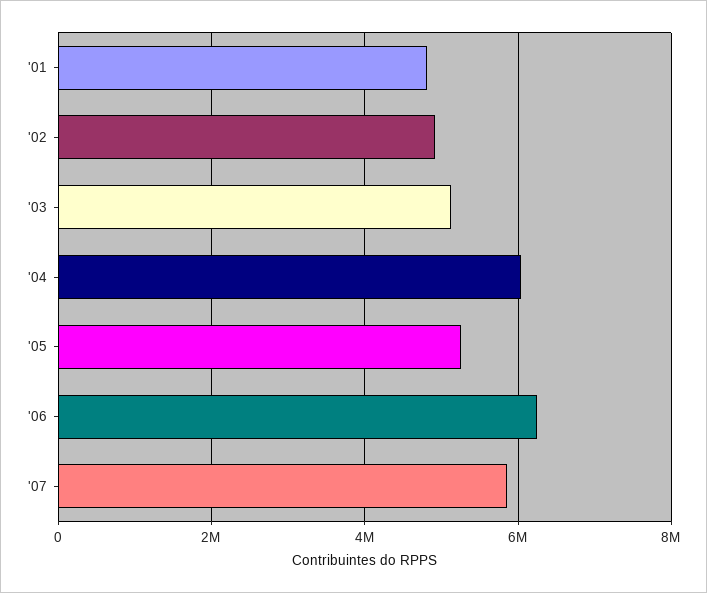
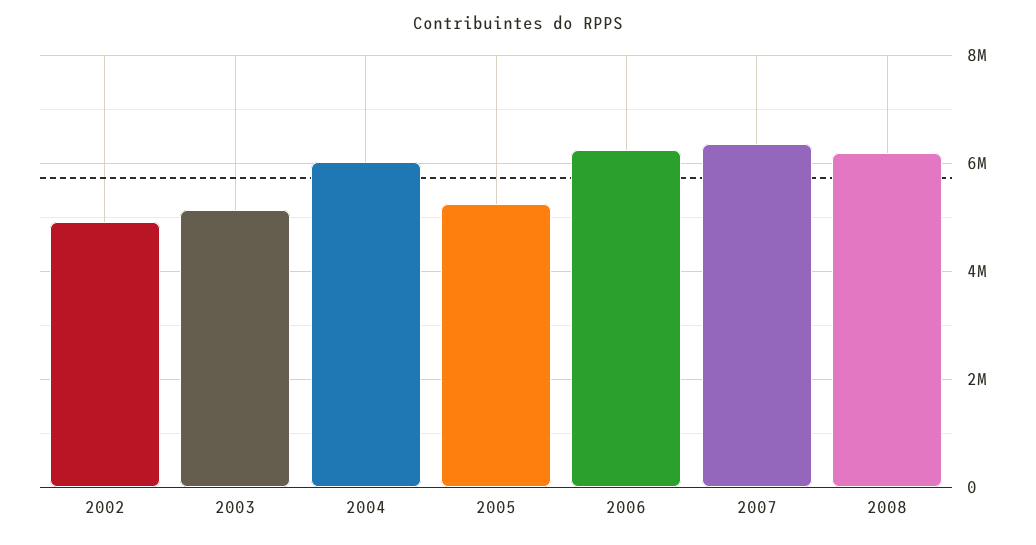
'01: 4800000 -> none
'07: 5800000 -> 6400000
2008: none -> 6200000

